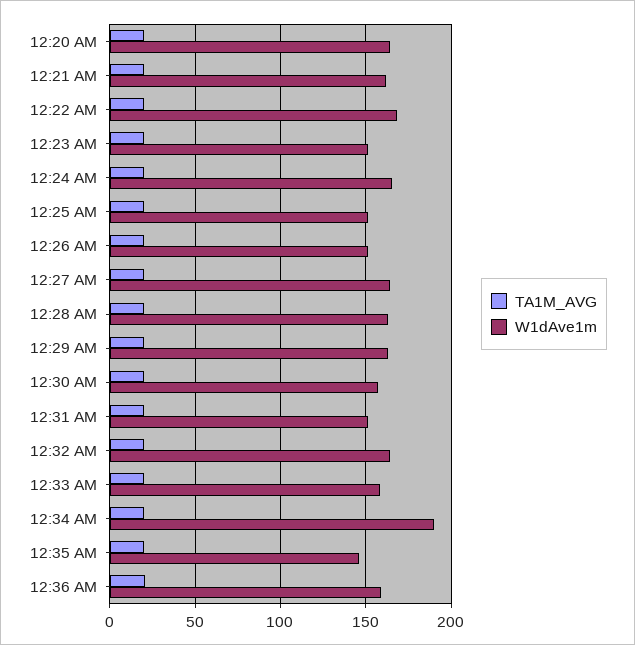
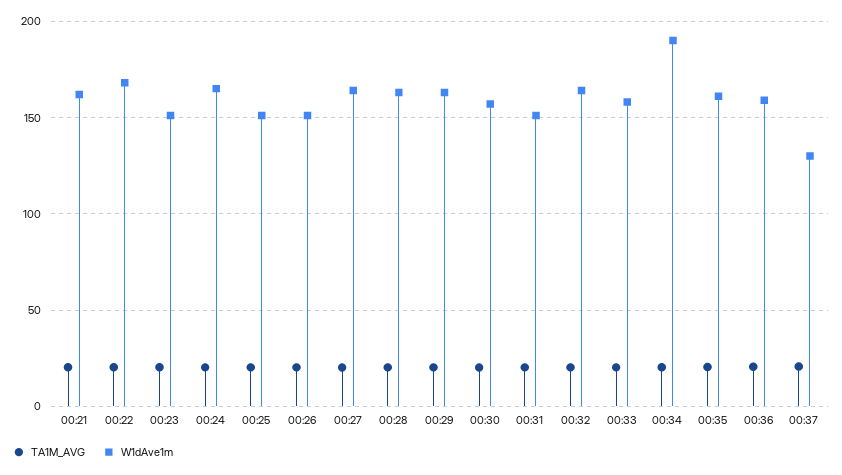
TA1M_AVG, 12:20 AM: 20 -> none
W1dAve1m, 12:20 AM: 165 -> none
W1dAve1m, 12:35 AM: 145 -> 160
TA1M_AVG, 00:37: none -> 20
W1dAve1m, 00:37: none -> 130

